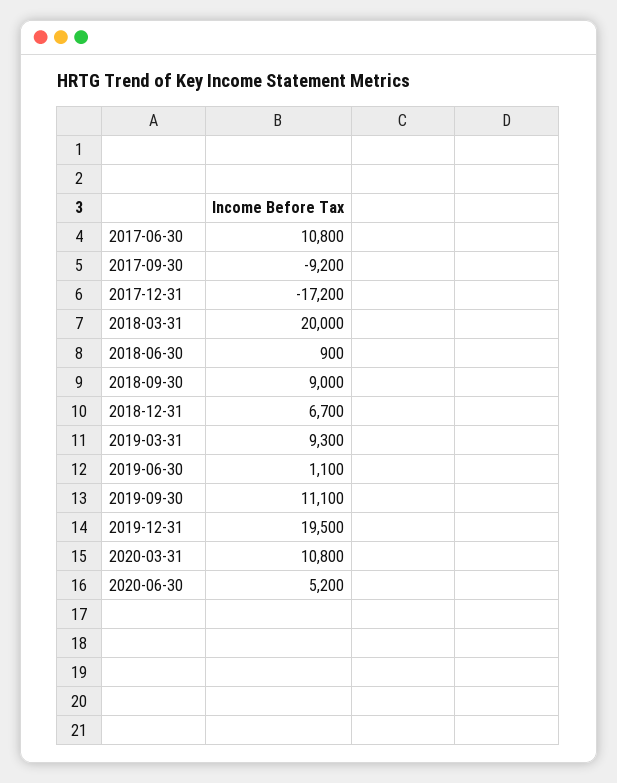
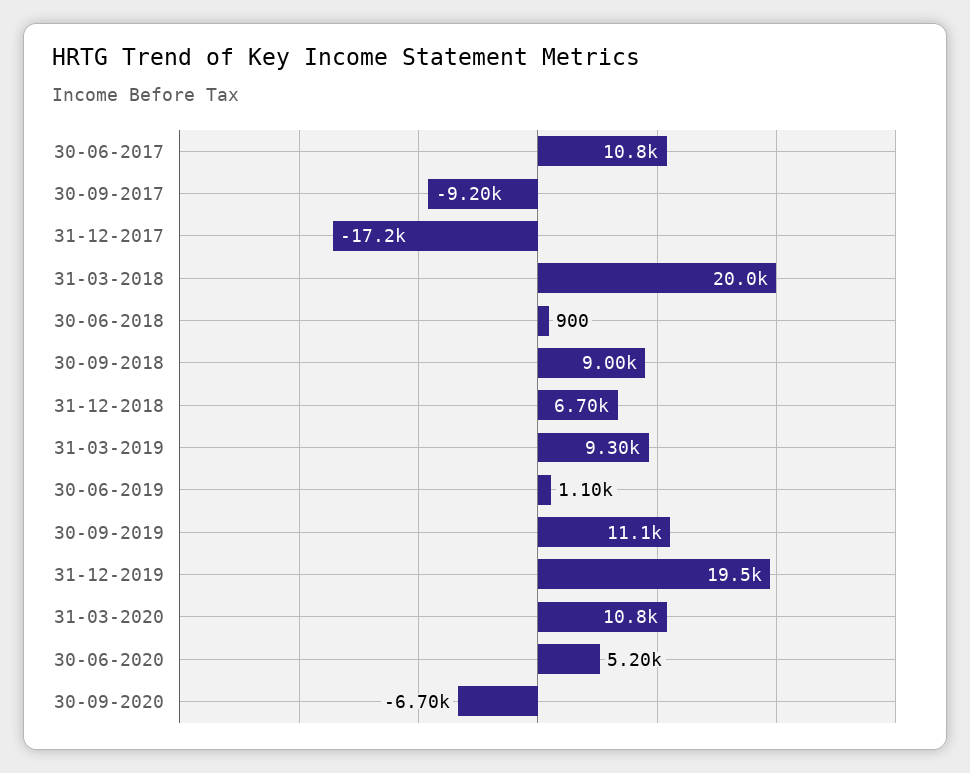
30-09-2020: none -> -6700

